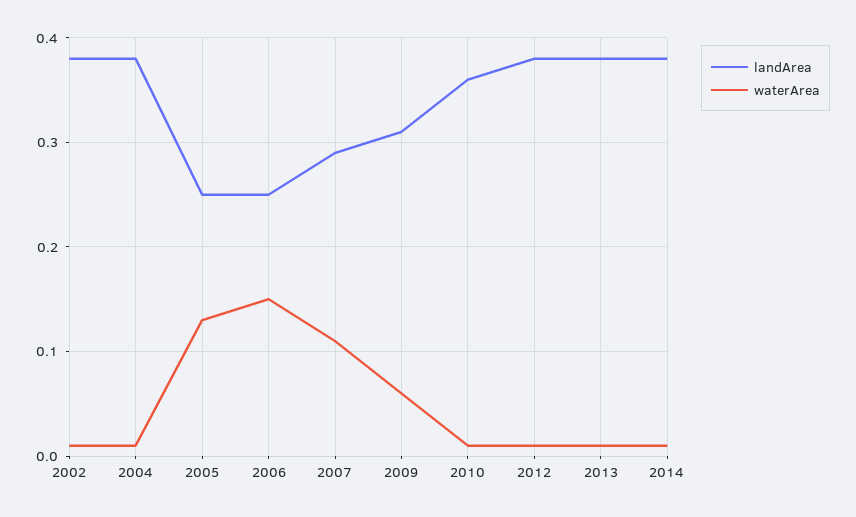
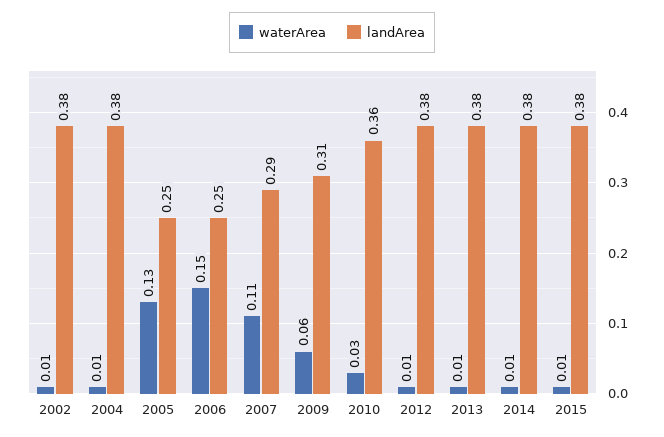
waterArea, 2010: 0.01 -> 0.03
waterArea, 2015: none -> 0.01
landArea, 2015: none -> 0.38

